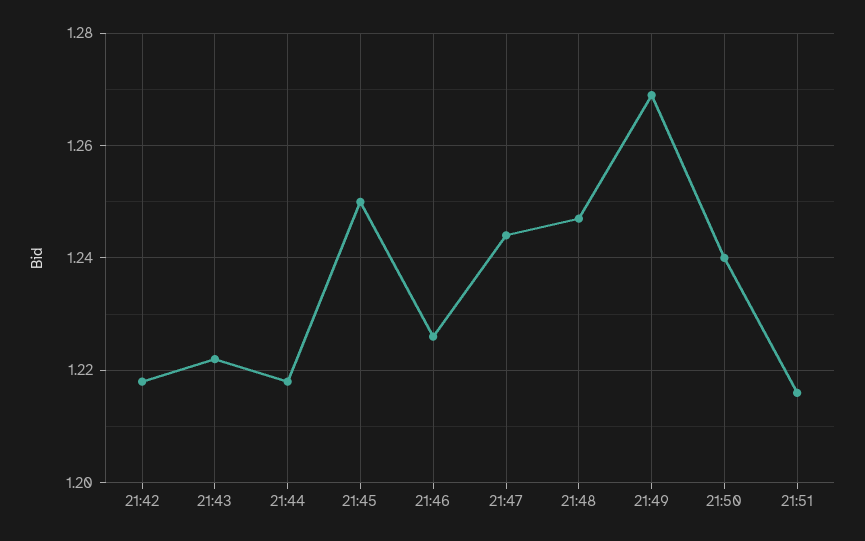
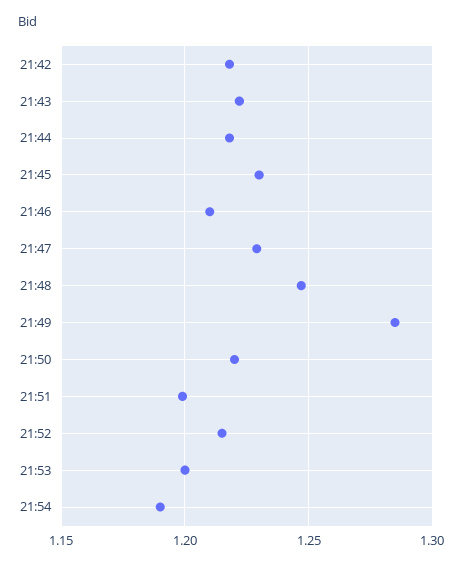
21:45: 1.25 -> 1.23
21:46: 1.225 -> 1.21
21:47: 1.245 -> 1.23
21:49: 1.27 -> 1.285
21:50: 1.24 -> 1.22
21:51: 1.215 -> 1.2
21:52: none -> 1.215
21:53: none -> 1.2
21:54: none -> 1.19

